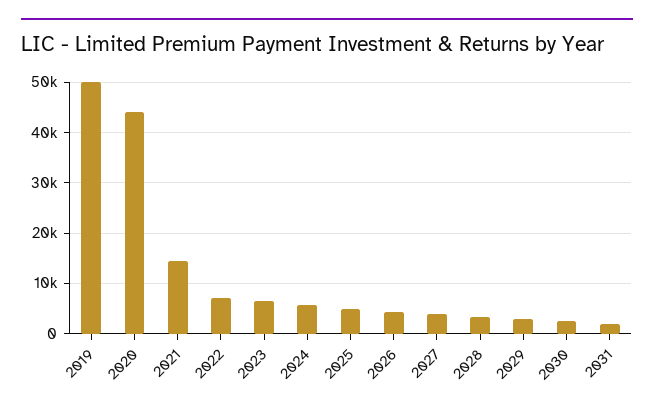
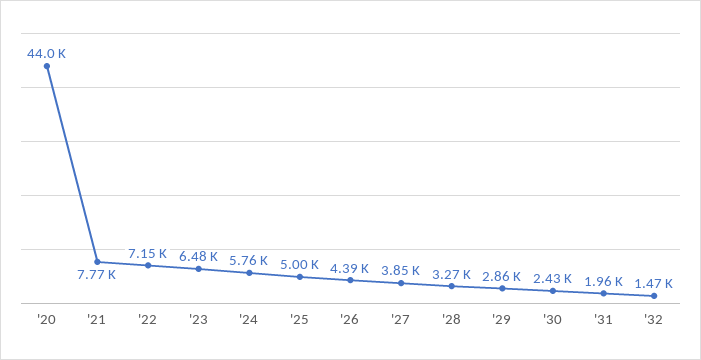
2019: 50000 -> none
2021: 14000 -> 7770
'32: none -> 1470

